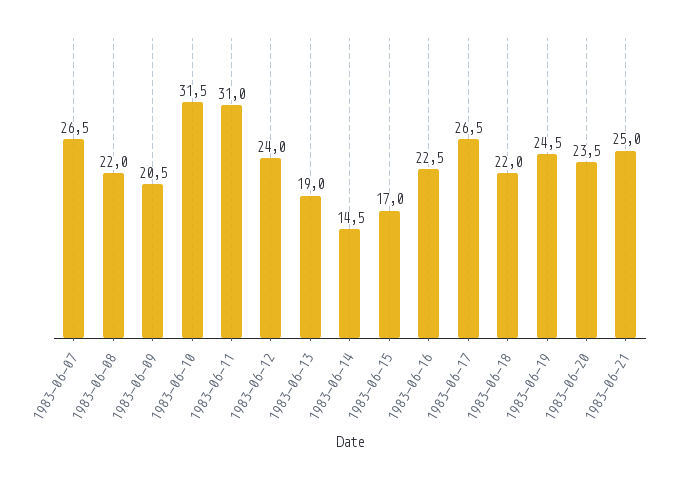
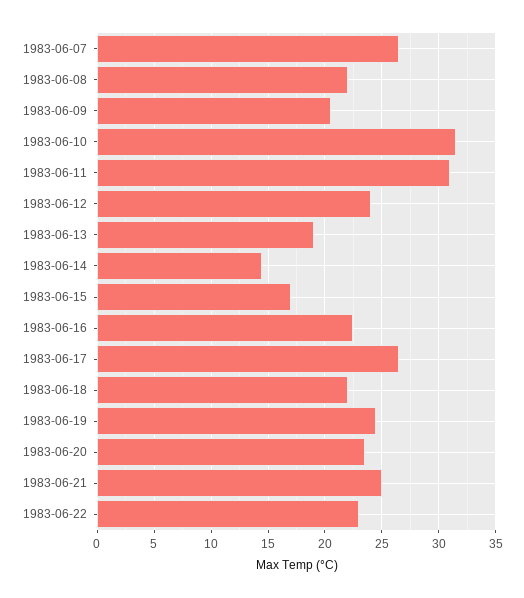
1983-06-22: none -> 23

